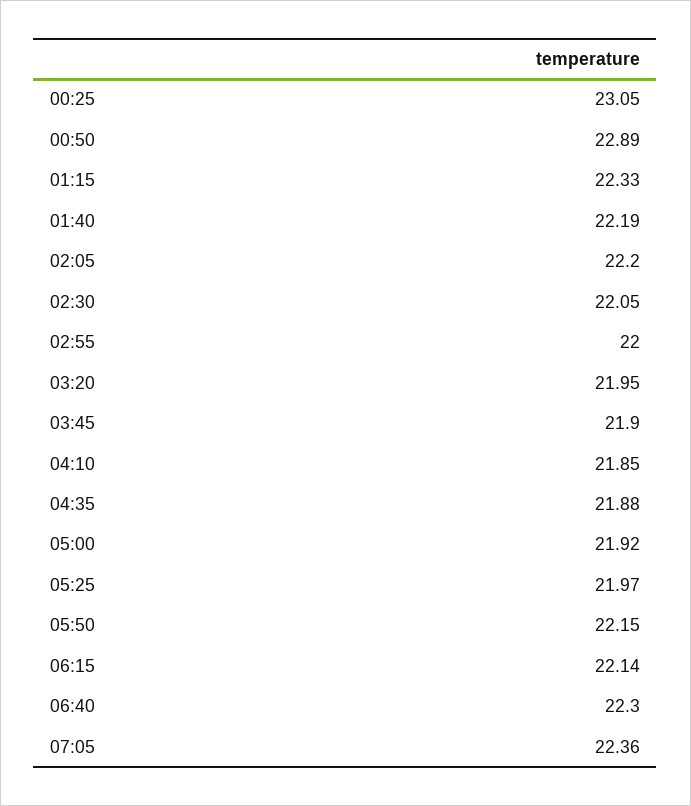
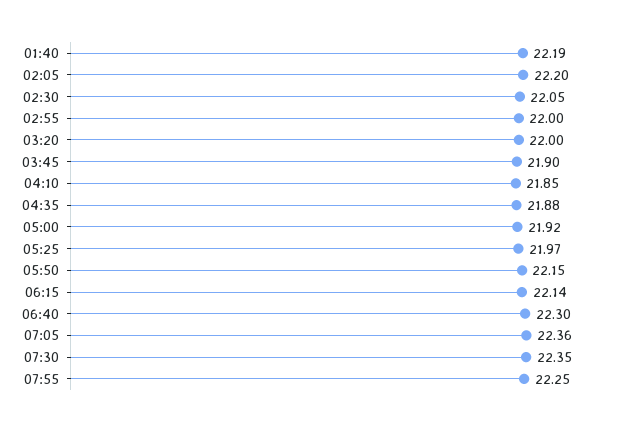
00:25: 23.05 -> none
00:50: 22.89 -> none
01:15: 22.33 -> none
03:20: 21.95 -> 22
07:30: none -> 22.35
07:55: none -> 22.25

